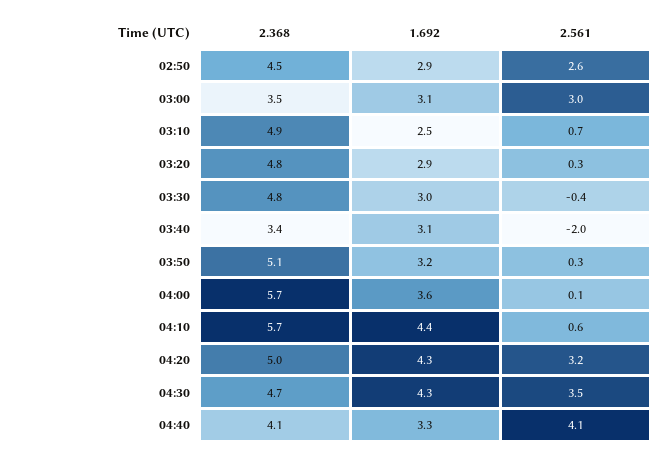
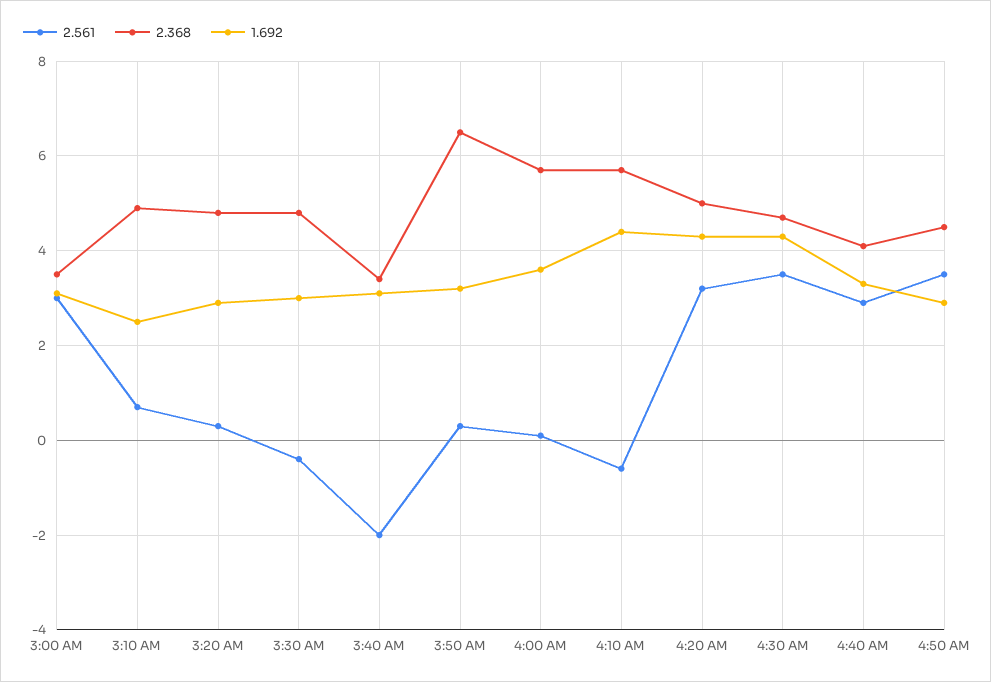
2.368, 02:50: 4.5 -> none
1.692, 02:50: 2.9 -> none
2.561, 02:50: 2.6 -> none
2.368, 03:50: 5.1 -> 6.5
2.561, 04:10: 0.6 -> -0.5
2.561, 04:40: 4.1 -> 3
2.561, 4:50 AM: none -> 3.5
2.368, 4:50 AM: none -> 4.5
1.692, 4:50 AM: none -> 3

